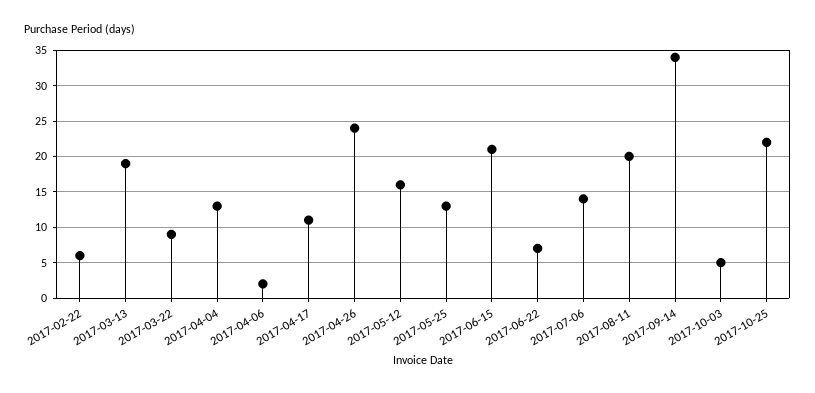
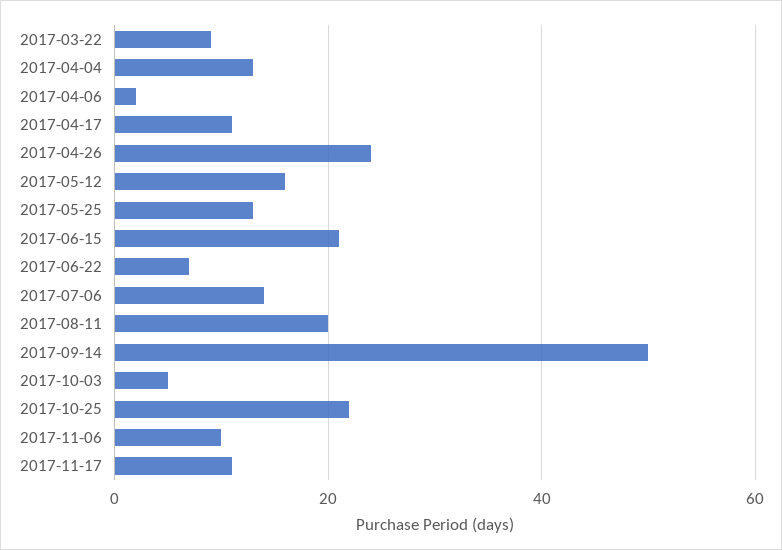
2017-02-22: 6 -> none
2017-03-13: 19 -> none
2017-09-14: 34 -> 50
2017-11-06: none -> 10
2017-11-17: none -> 10

